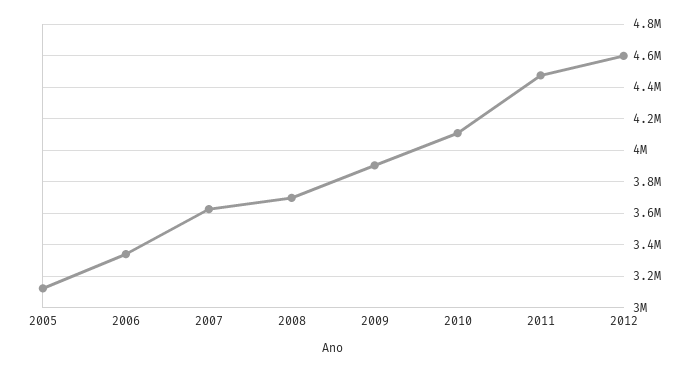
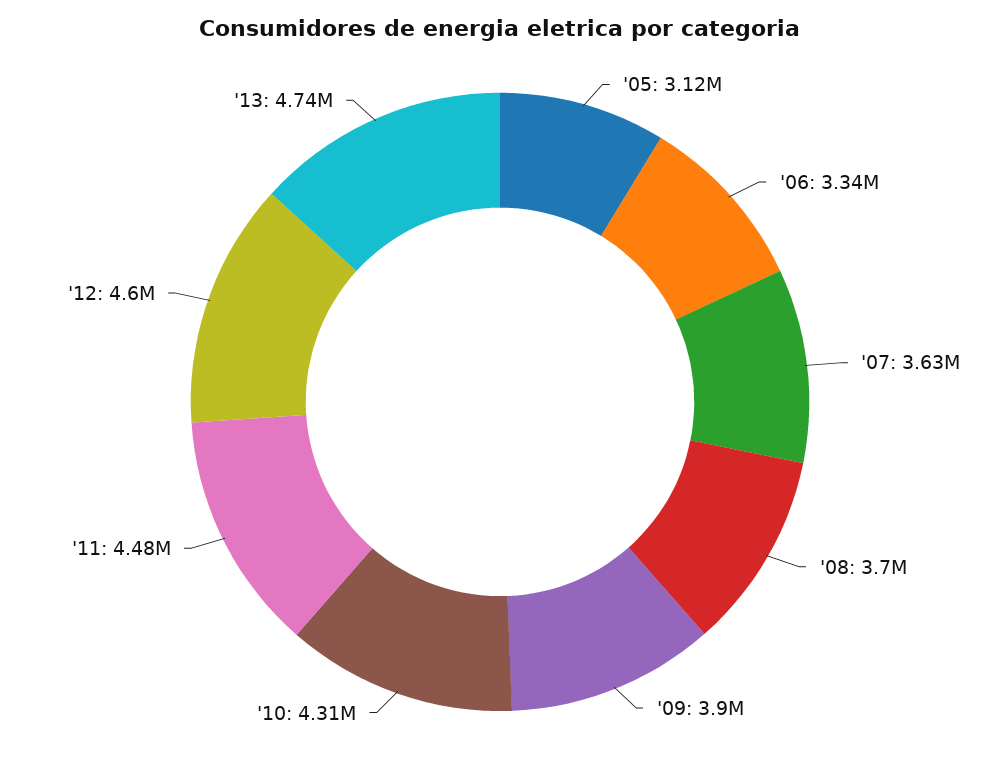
2010: 4100000 -> 4310000
'13: none -> 4740000

